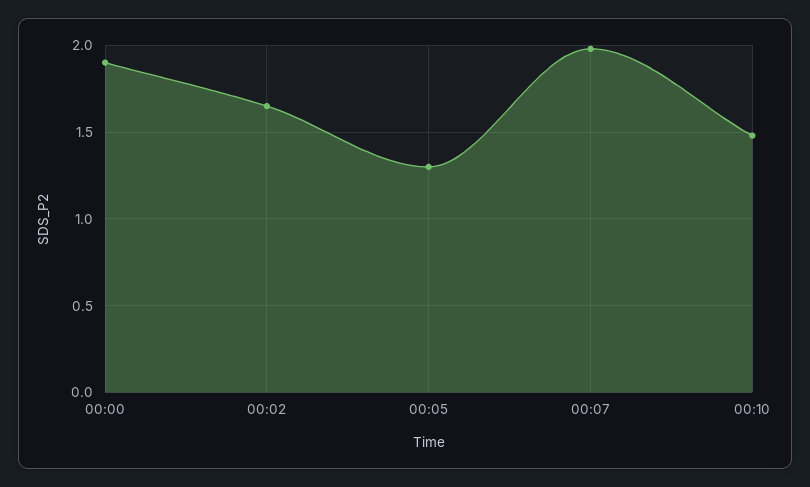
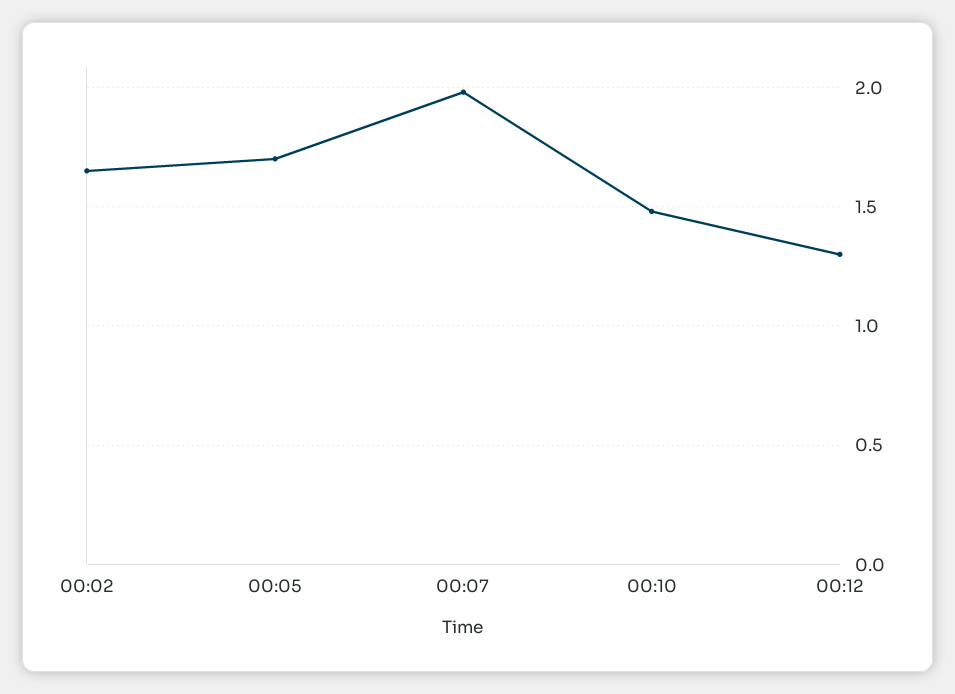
00:00: 1.9 -> none
00:05: 1.3 -> 1.7
00:12: none -> 1.3

